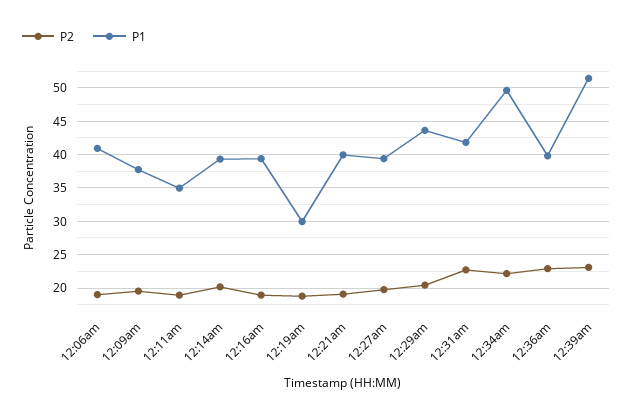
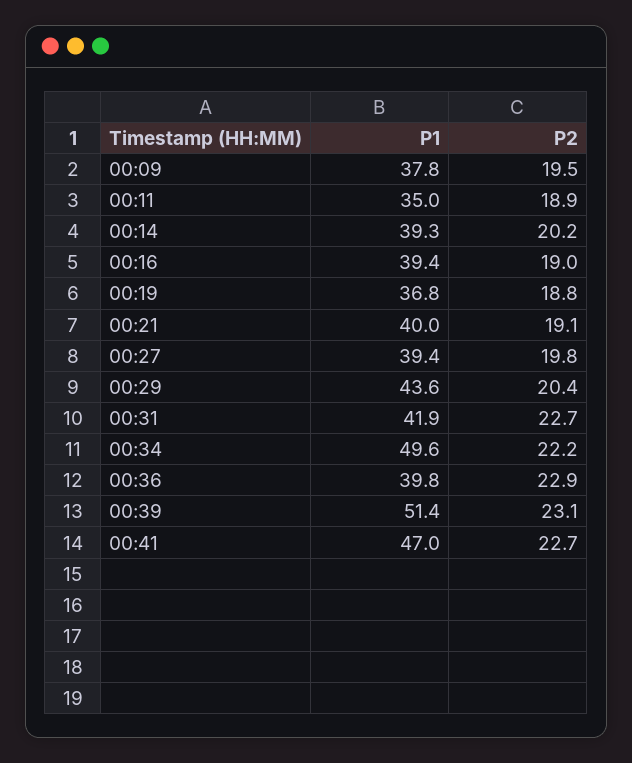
P2, 12:06am: 19 -> none
P1, 12:06am: 41 -> none
P1, 12:19am: 30 -> 36.8
P1, 00:41: none -> 47
P2, 00:41: none -> 22.7

